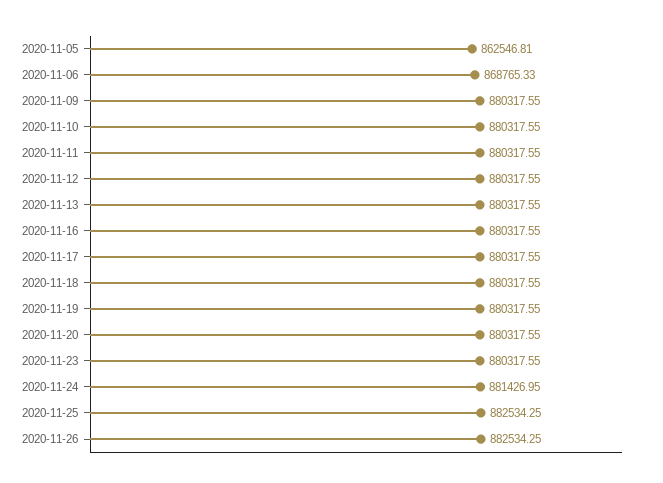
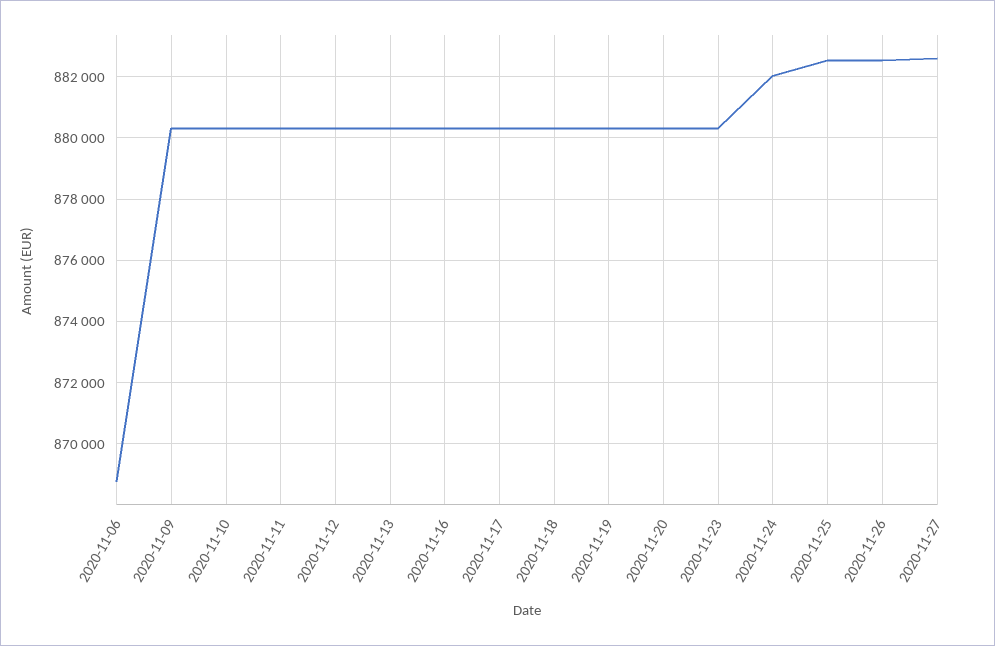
2020-11-05: 862546.81 -> none
2020-11-24: 881426.95 -> 882000
2020-11-27: none -> 882600

